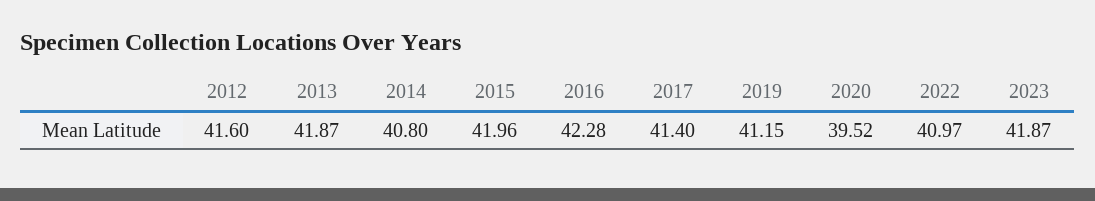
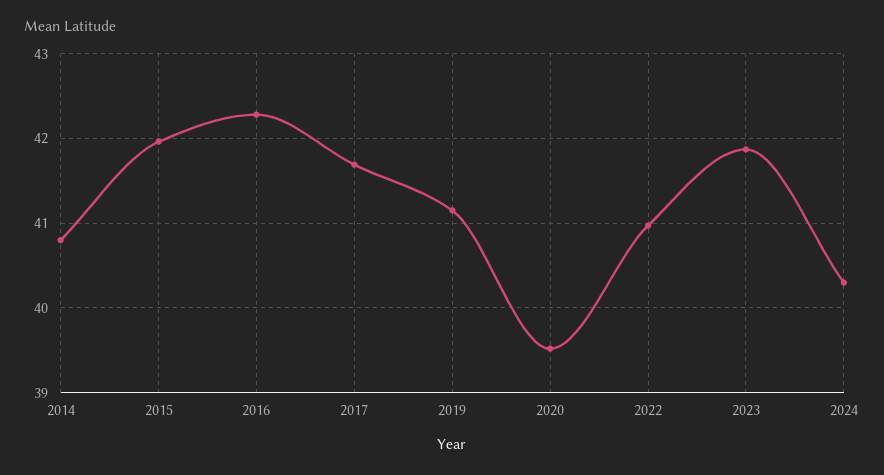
2012: 41.6 -> none
2013: 41.87 -> none
2017: 41.4 -> 41.7
2024: none -> 40.3

